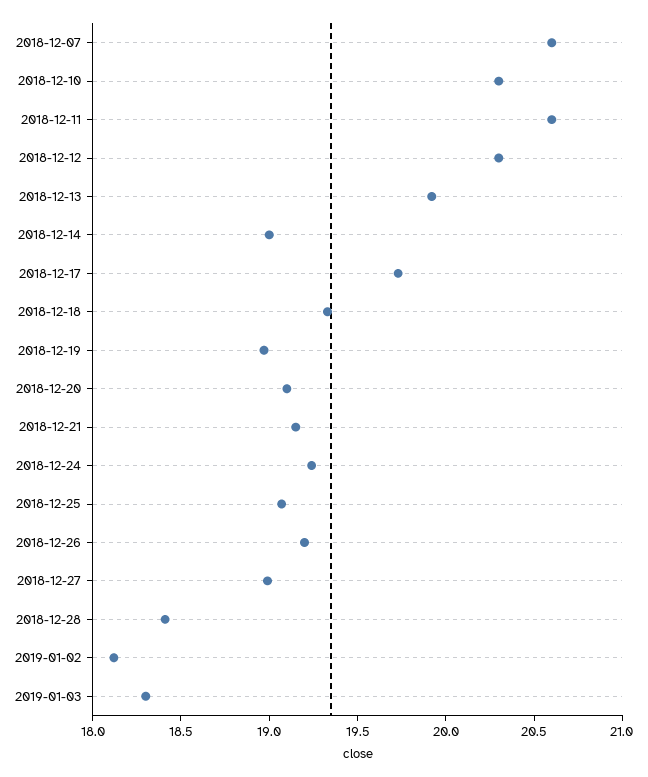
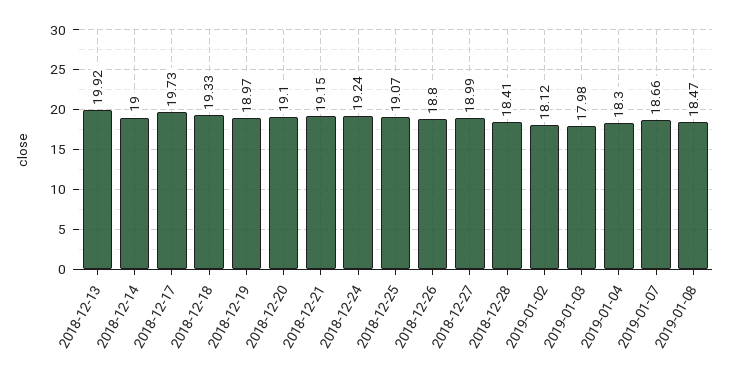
2018-12-07: 20.6 -> none
2018-12-10: 20.3 -> none
2018-12-11: 20.6 -> none
2018-12-12: 20.3 -> none
2018-12-26: 19.2 -> 18.8
2019-01-03: 18.3 -> 17.98
2019-01-04: none -> 18.3
2019-01-07: none -> 18.66
2019-01-08: none -> 18.47

